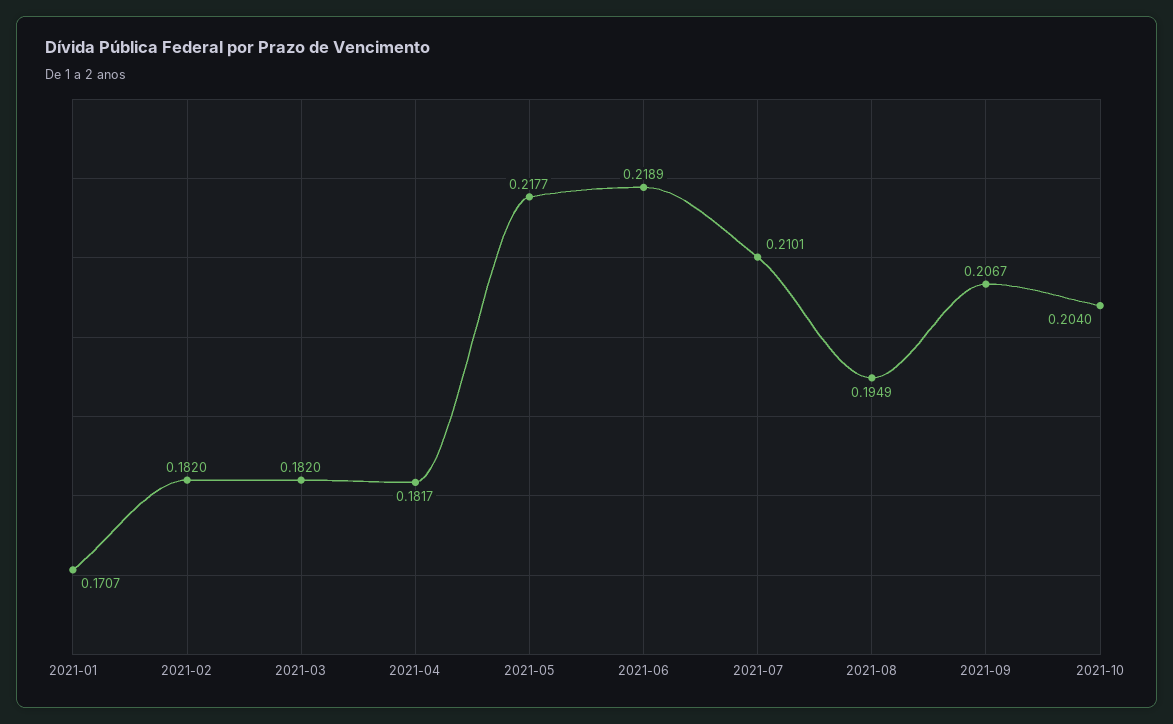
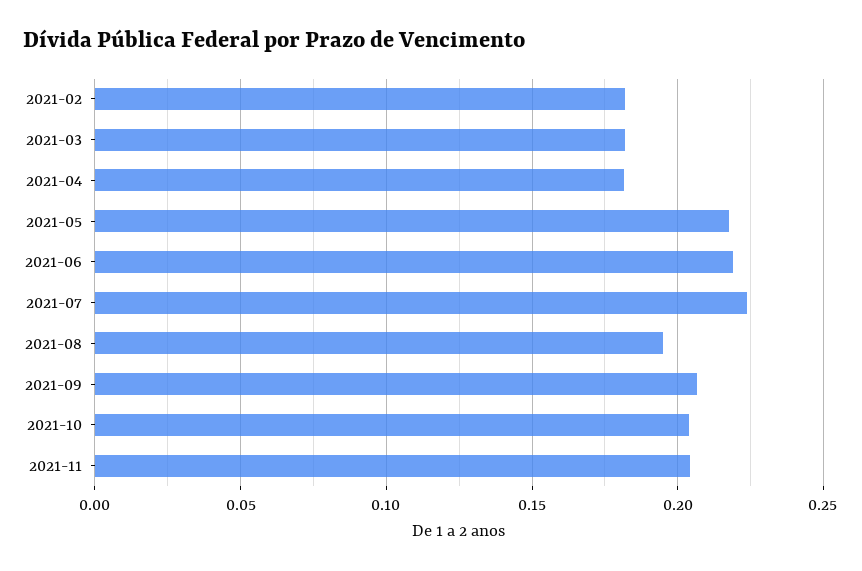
2021-01: 0.1707 -> none
2021-07: 0.2101 -> 0.225
2021-11: none -> 0.205

